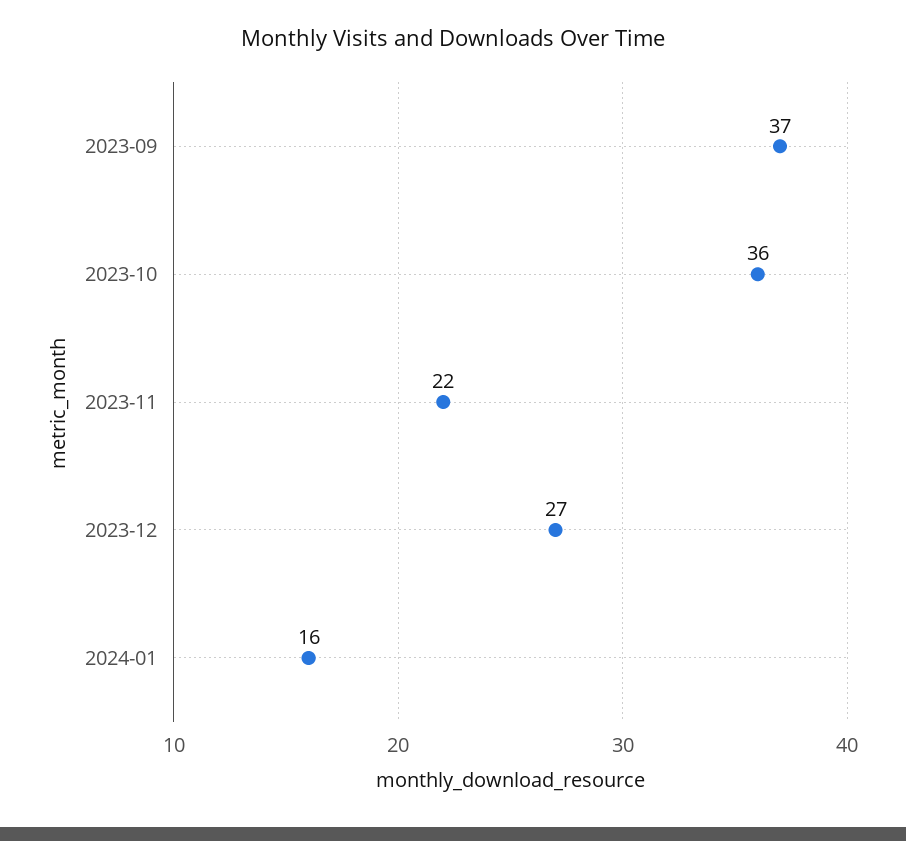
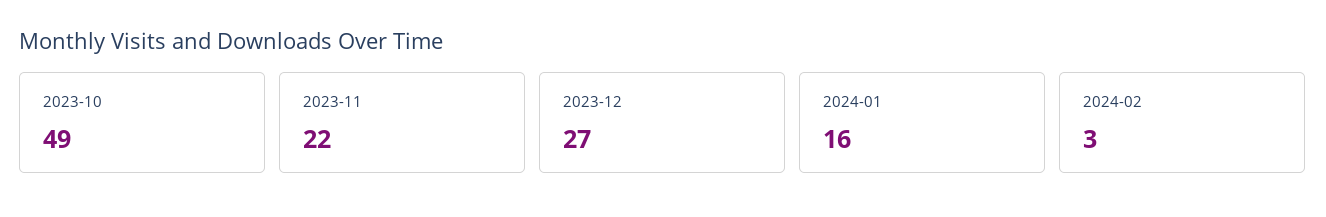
2023-09: 37 -> none
2023-10: 36 -> 49
2024-02: none -> 3

